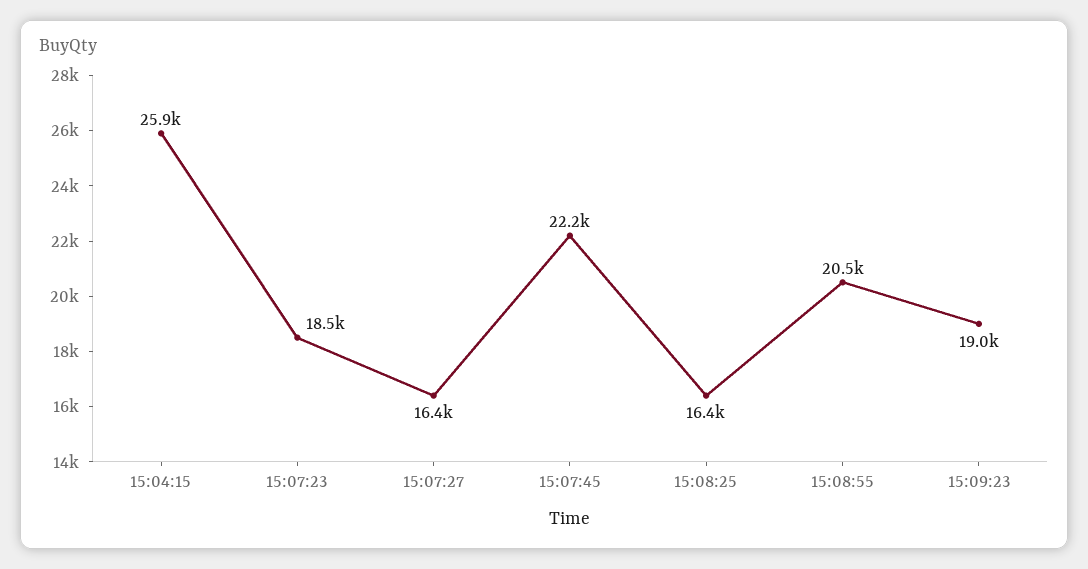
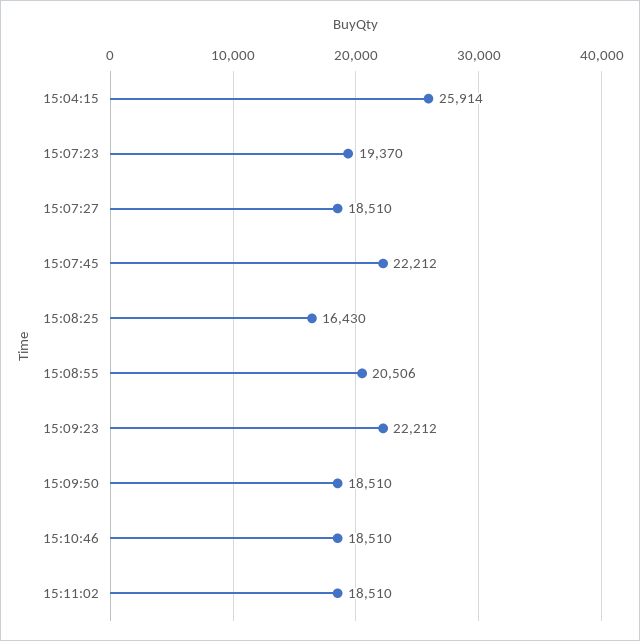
15:07:23: 18500 -> 19370
15:07:27: 16400 -> 18510
15:09:23: 19000 -> 22212
15:09:50: none -> 18510
15:10:46: none -> 18510
15:11:02: none -> 18510

